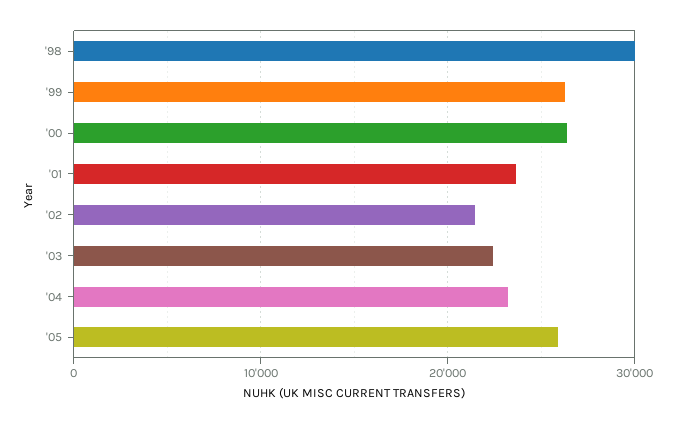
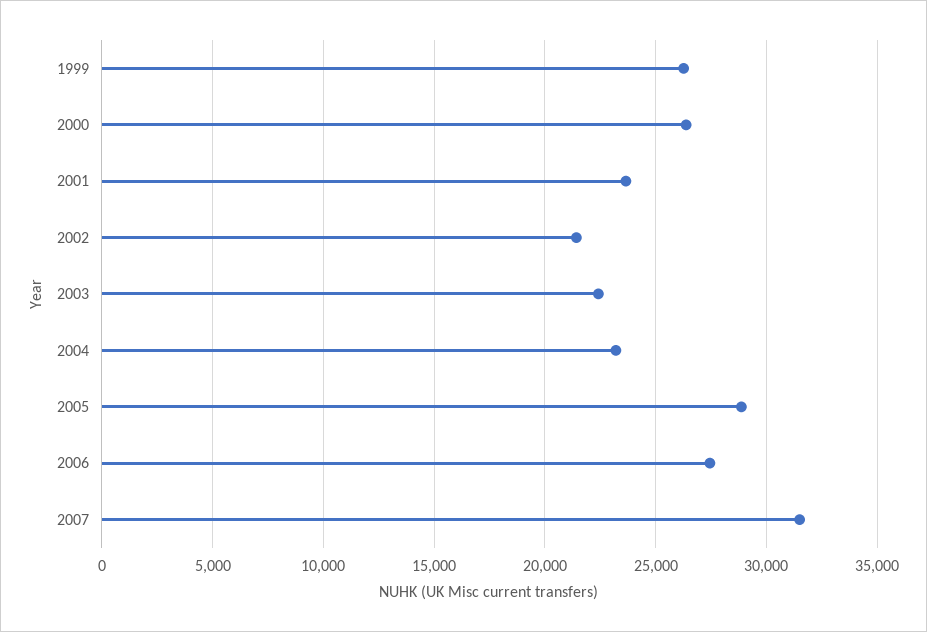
'98: 30000 -> none
'05: 26000 -> 29000
2006: none -> 27500
2007: none -> 31500

